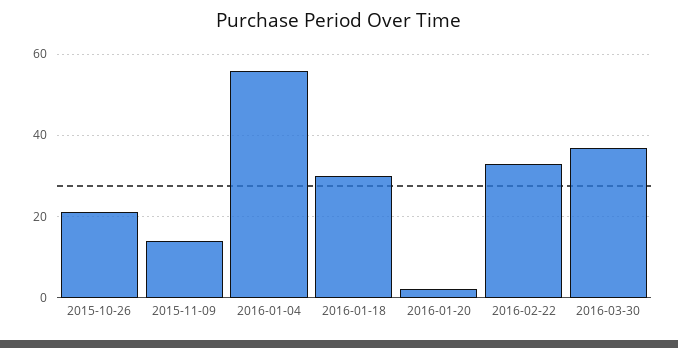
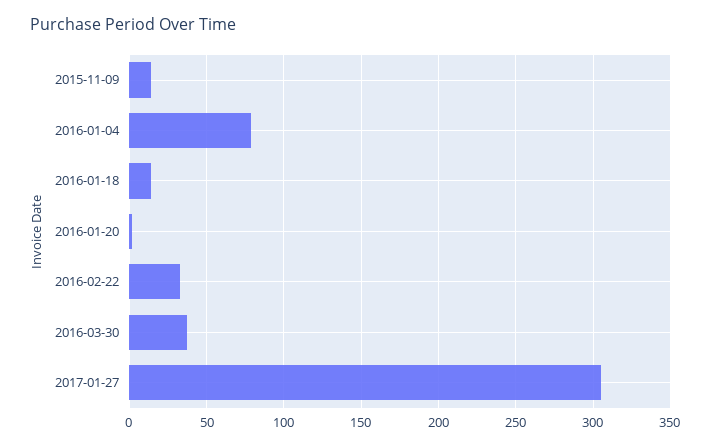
2015-10-26: 20 -> none
2016-01-04: 55 -> 80
2016-01-18: 30 -> 15
2017-01-27: none -> 305

